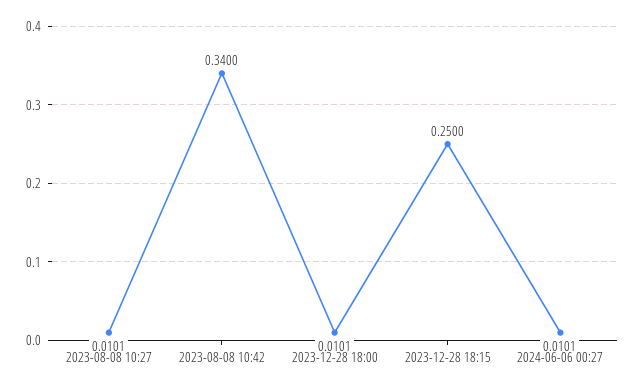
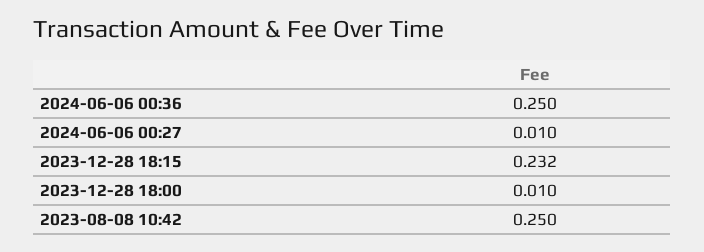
2023-08-08 10:27: 0.0101 -> none
2023-08-08 10:42: 0.34 -> 0.25
2023-12-28 18:15: 0.25 -> 0.232
2024-06-06 00:36: none -> 0.25

